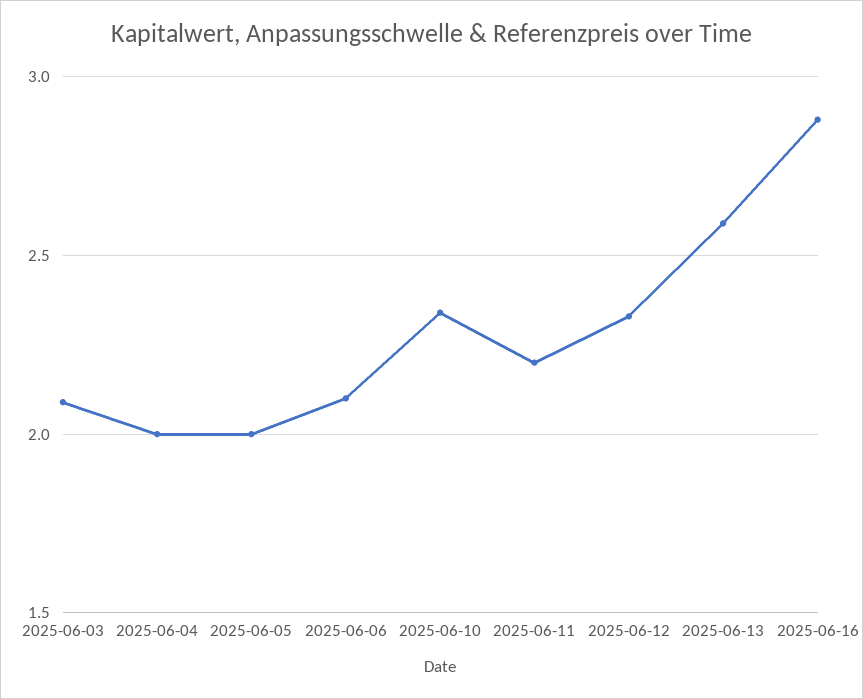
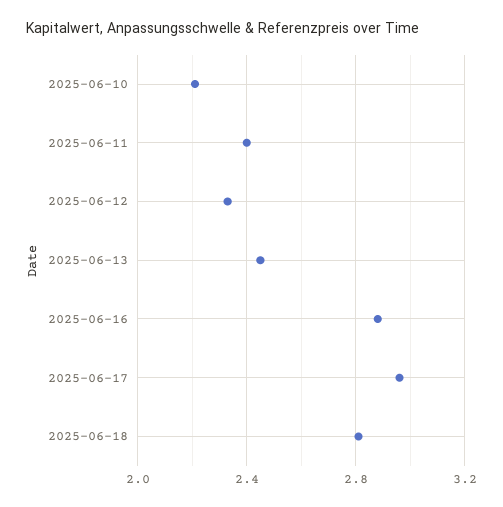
2025-06-03: 2.1 -> none
2025-06-04: 2 -> none
2025-06-05: 2 -> none
2025-06-06: 2.1 -> none
2025-06-10: 2.35 -> 2.2
2025-06-11: 2.2 -> 2.4
2025-06-13: 2.6 -> 2.45
2025-06-17: none -> 2.95
2025-06-18: none -> 2.8

